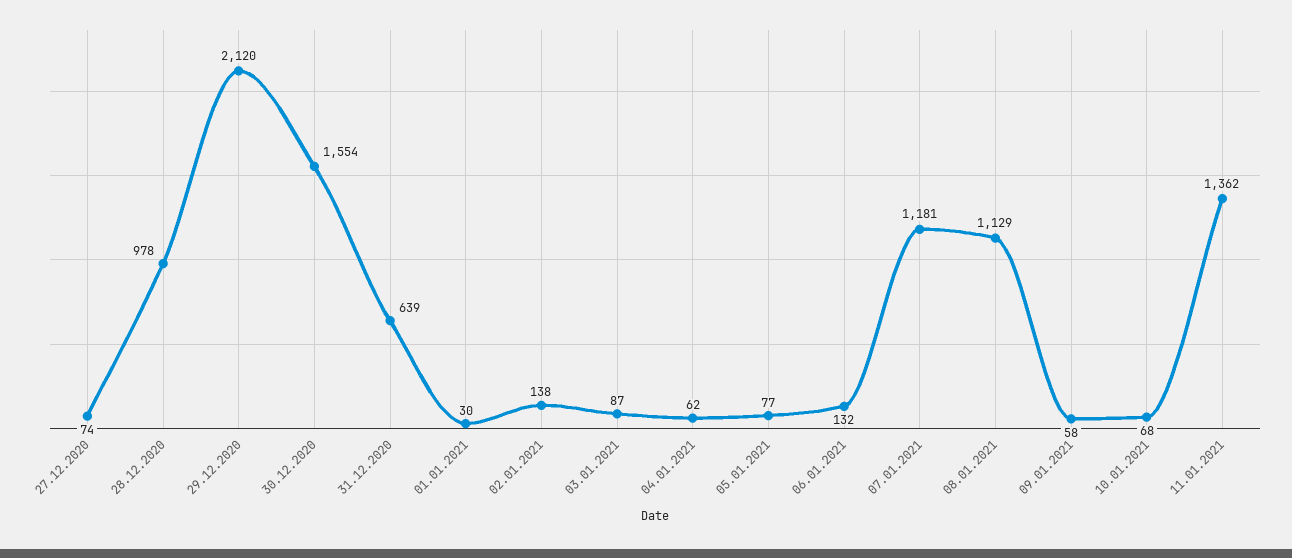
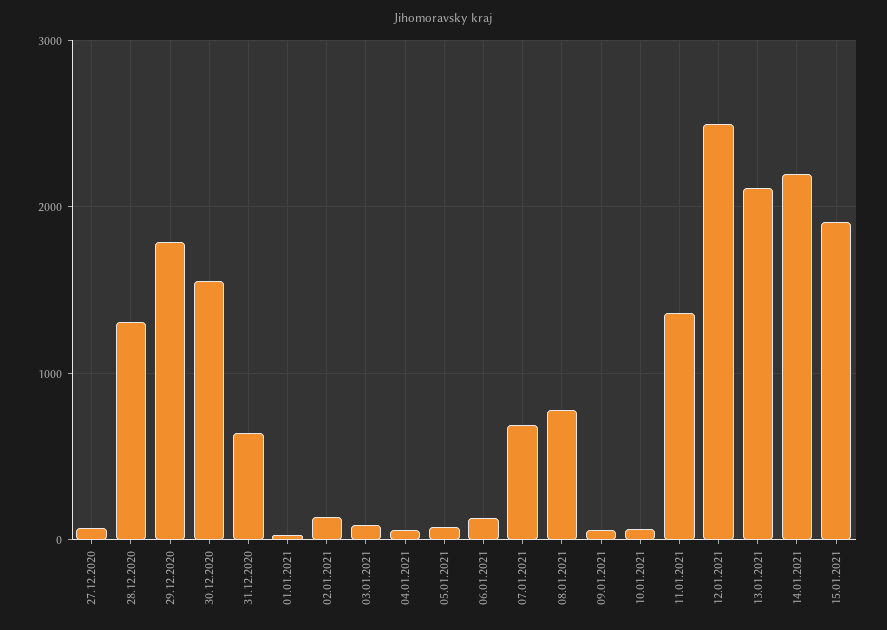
28.12.2020: 978 -> 1300
29.12.2020: 2120 -> 1800
07.01.2021: 1181 -> 700
08.01.2021: 1129 -> 800
12.01.2021: none -> 2500
13.01.2021: none -> 2100
14.01.2021: none -> 2200
15.01.2021: none -> 1900

